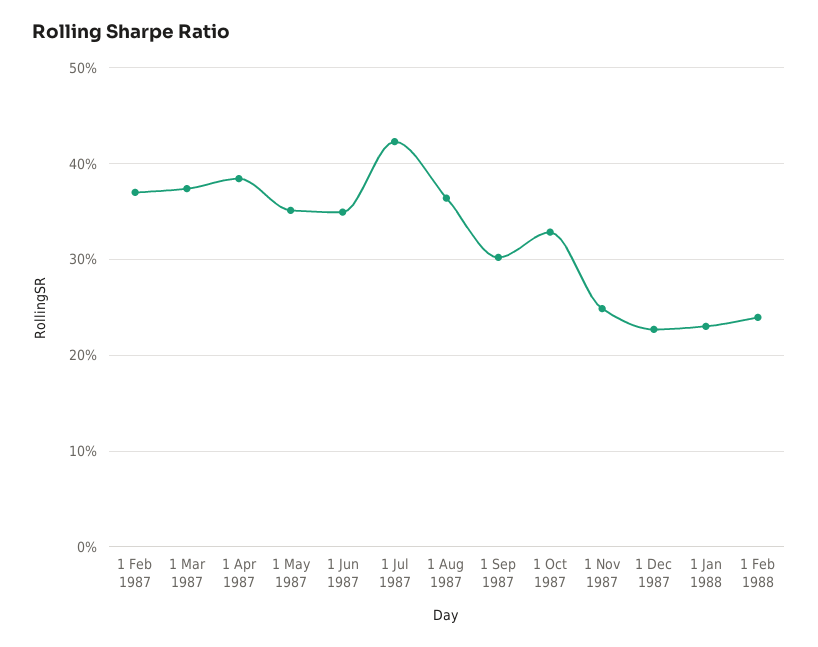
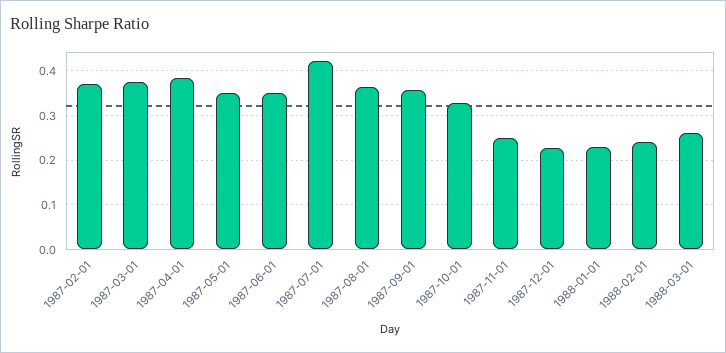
1 Sep 1987: 0.3 -> 0.36
1988-03-01: none -> 0.26

